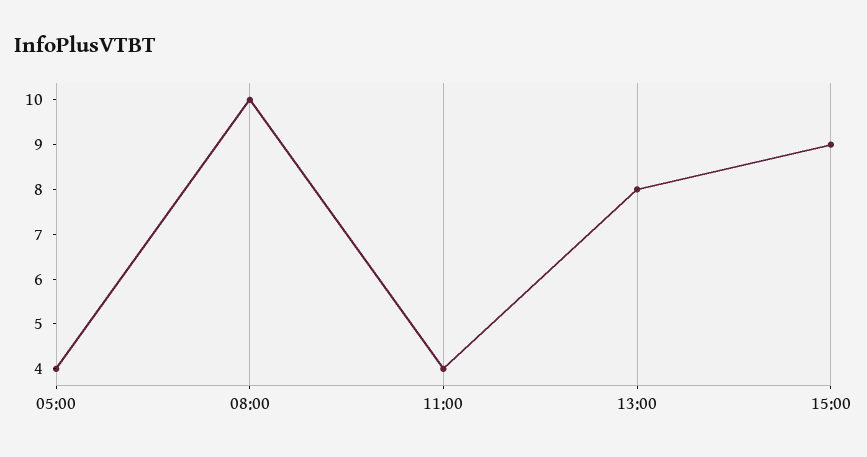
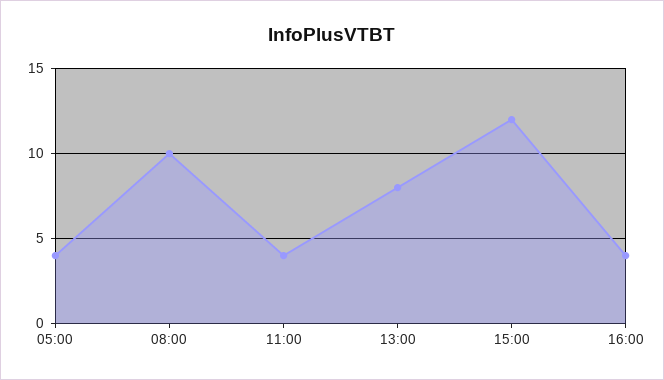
15:00: 9 -> 12
16:00: none -> 4

